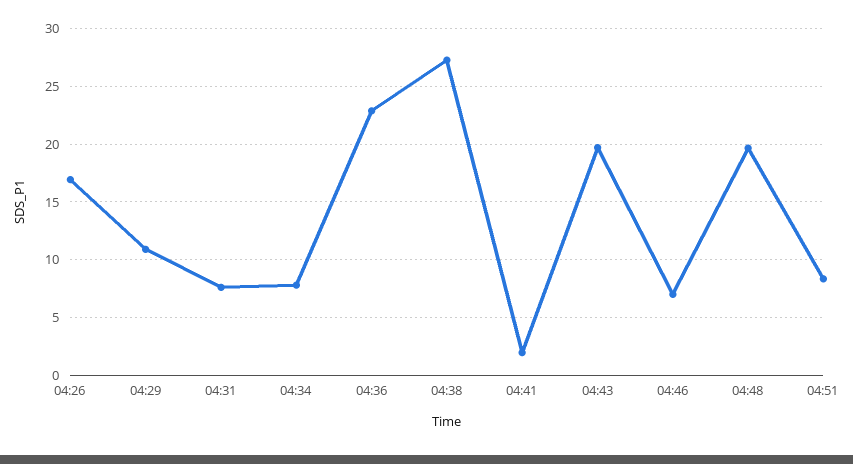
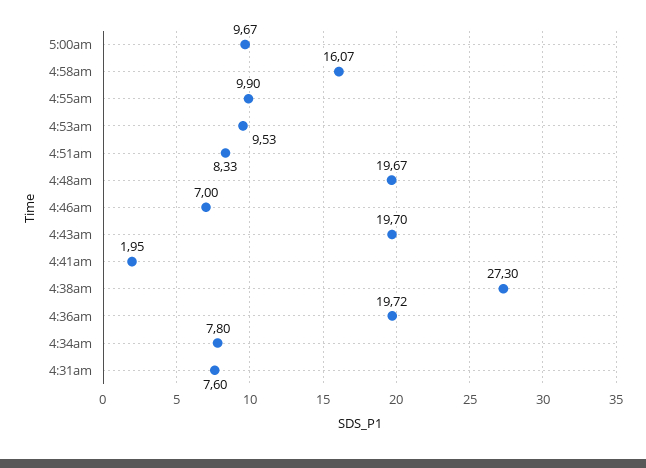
04:26: 17 -> none
04:29: 11 -> none
04:36: 23 -> 19.72
5:00am: none -> 9.67
4:58am: none -> 16.07
4:55am: none -> 9.9
4:53am: none -> 9.53

